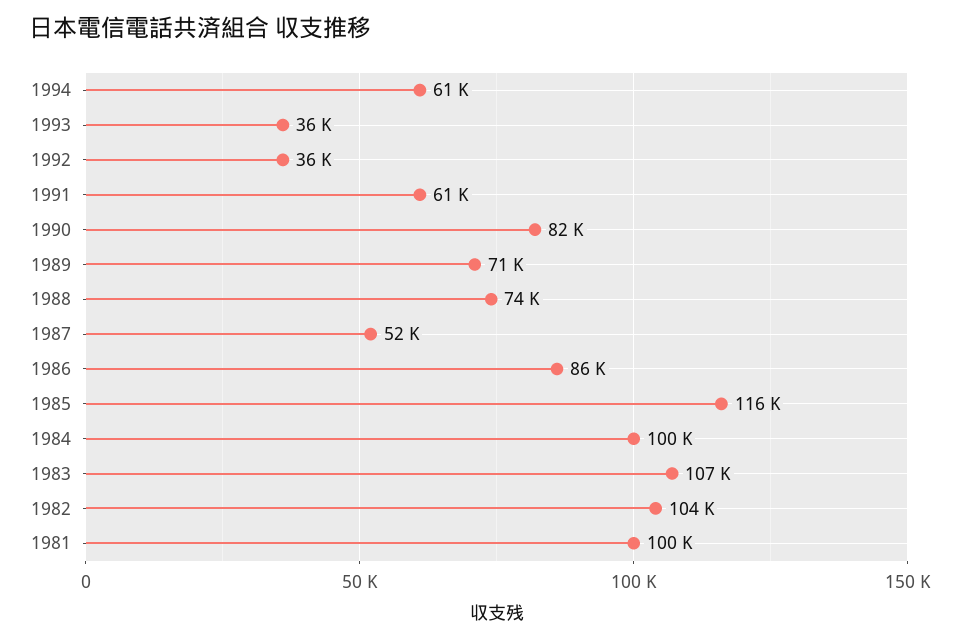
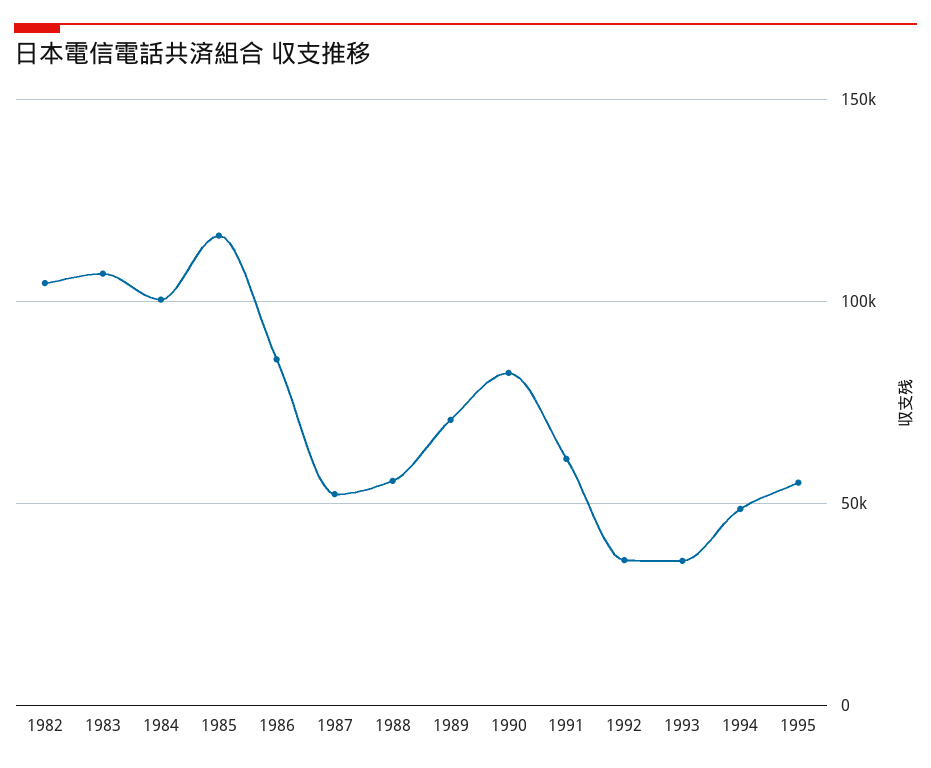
1994: 61000 -> 50000
1988: 74000 -> 55000
1981: 100000 -> none
1995: none -> 55000

